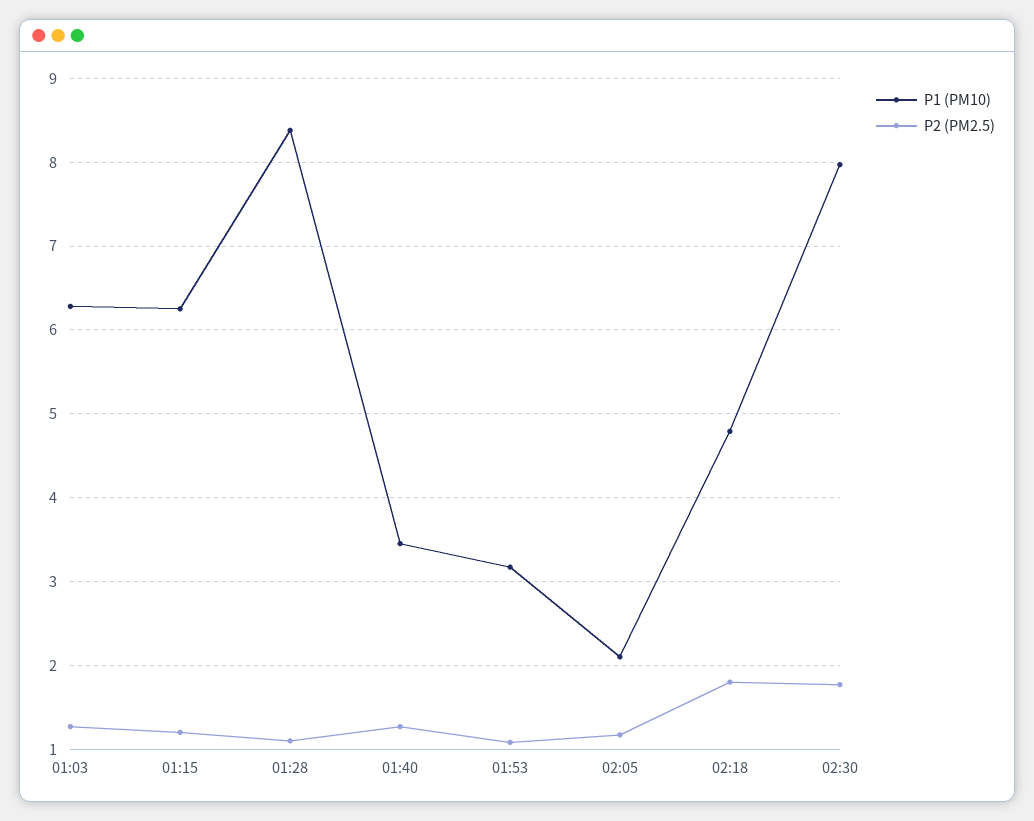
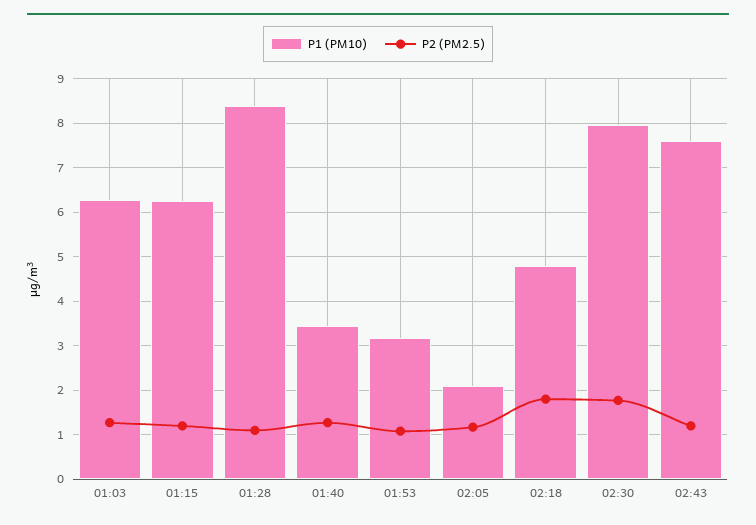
P1 (PM10), 02:43: none -> 7.6
P2 (PM2.5), 02:43: none -> 1.2

